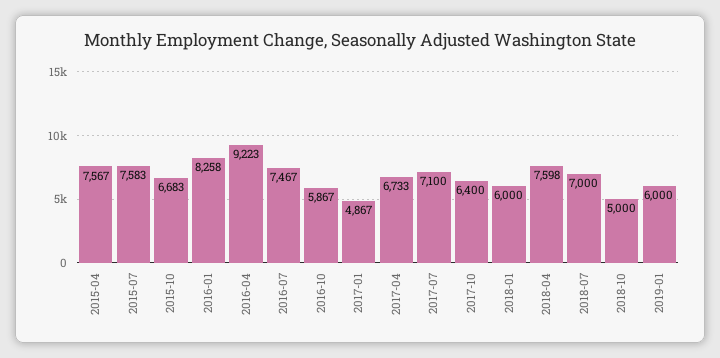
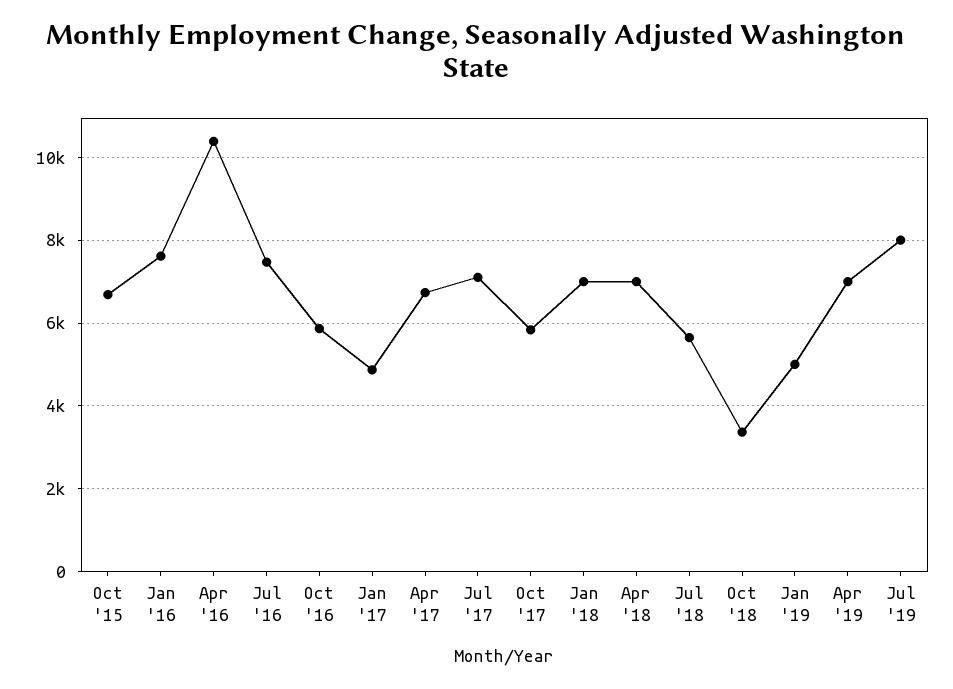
2015-04: 7567 -> none
2015-07: 7583 -> none
2016-01: 8258 -> 7600
2016-04: 9223 -> 10400
2017-10: 6400 -> 5800
2018-01: 6000 -> 7000
2018-04: 7598 -> 7000
2018-07: 7000 -> 5600
2018-10: 5000 -> 3400
2019-01: 6000 -> 5000
Apr '19: none -> 7000
Jul '19: none -> 8000

